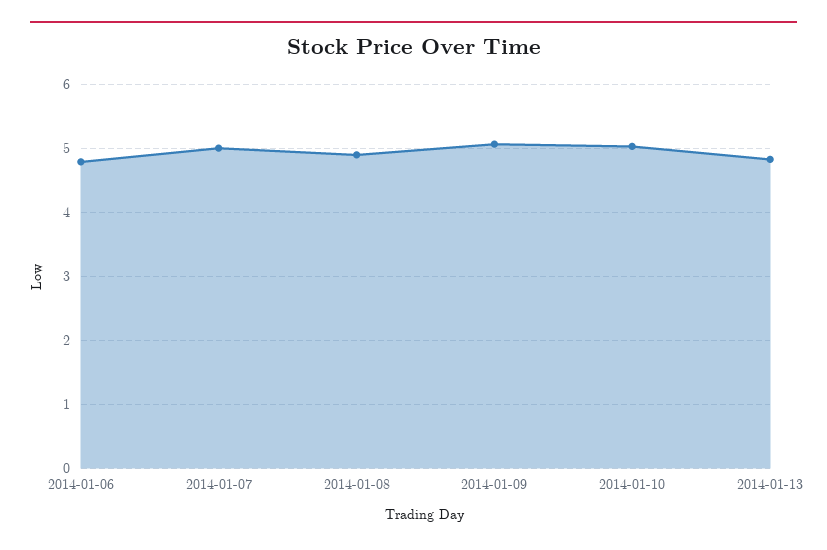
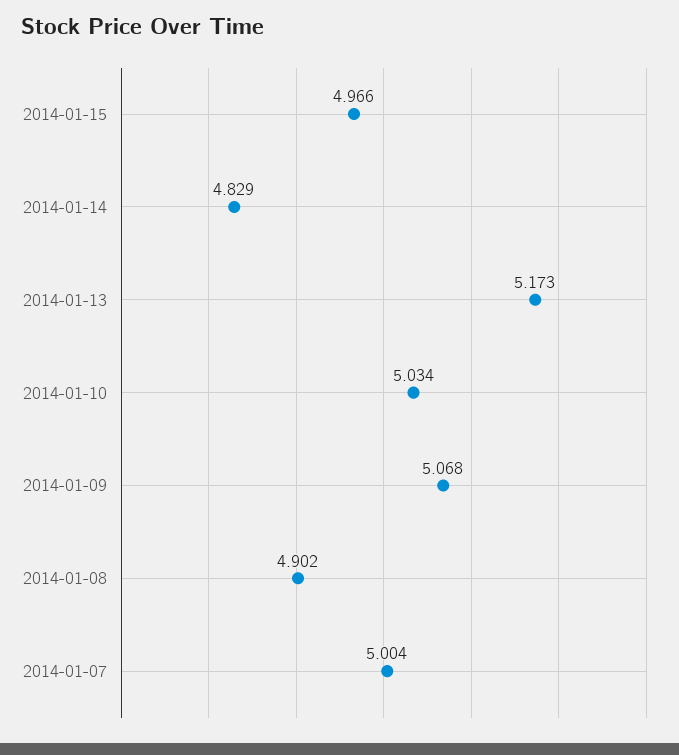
2014-01-06: 4.8 -> none
2014-01-13: 4.8 -> 5.173
2014-01-15: none -> 4.966
2014-01-14: none -> 4.829

